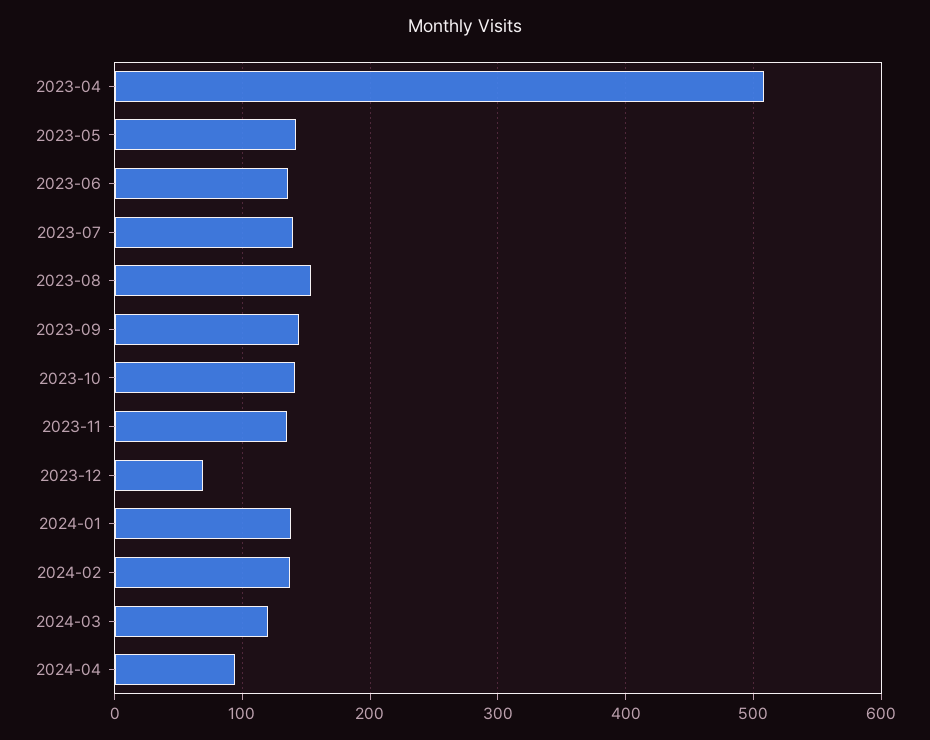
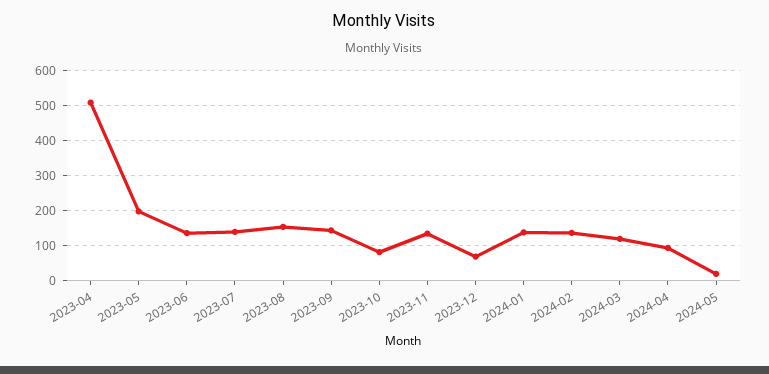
2023-05: 140 -> 200
2023-10: 140 -> 80
2024-05: none -> 20

